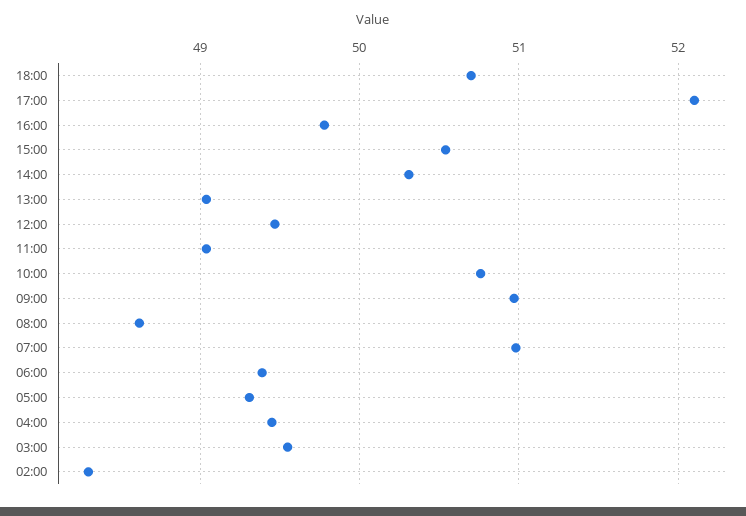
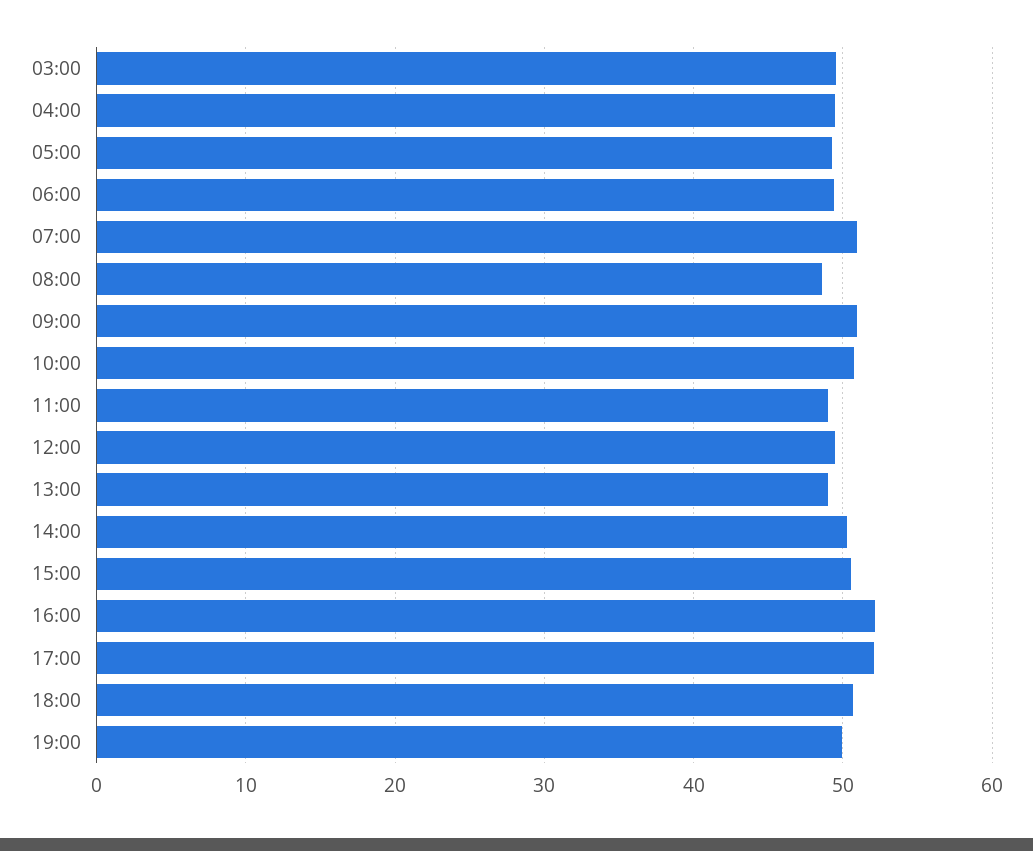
16:00: 49.8 -> 52
02:00: 48.3 -> none
19:00: none -> 50

